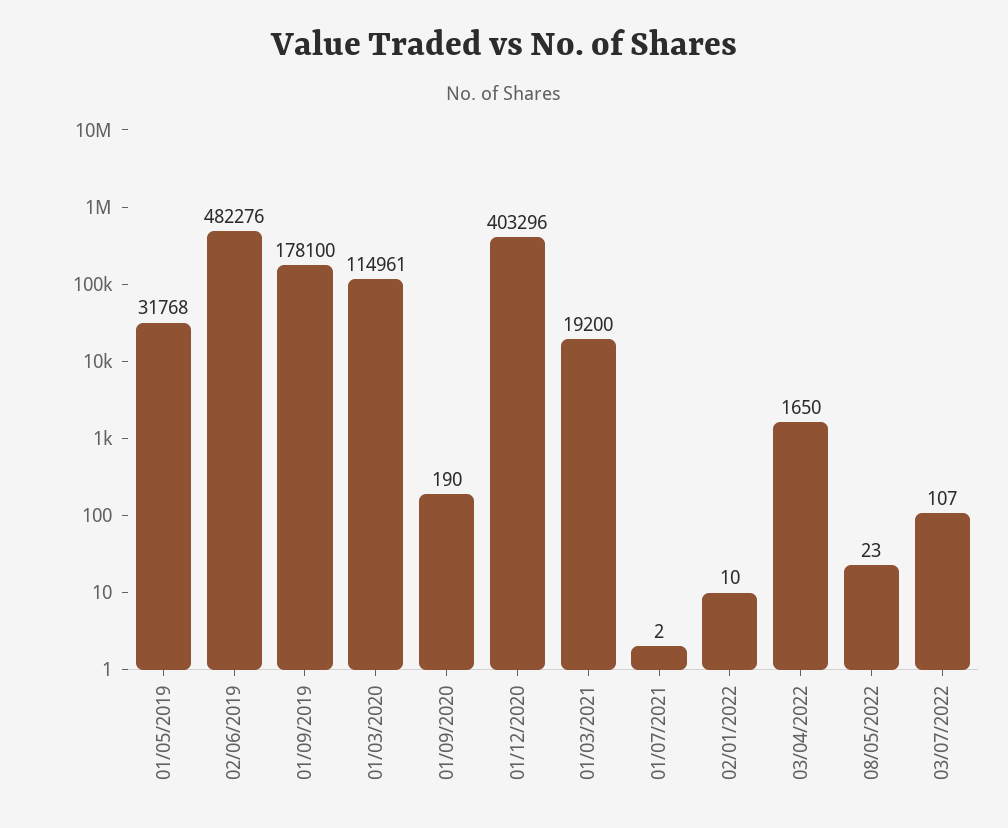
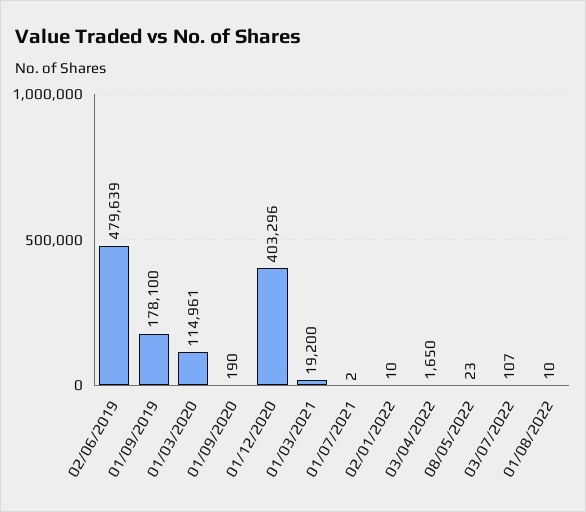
01/05/2019: 31768 -> none
02/06/2019: 482276 -> 479639
01/08/2022: none -> 10

